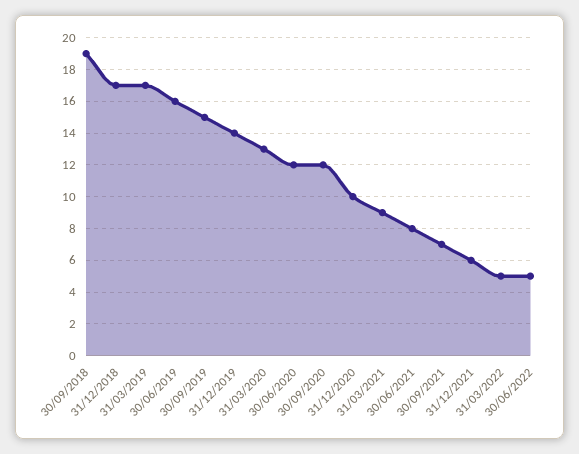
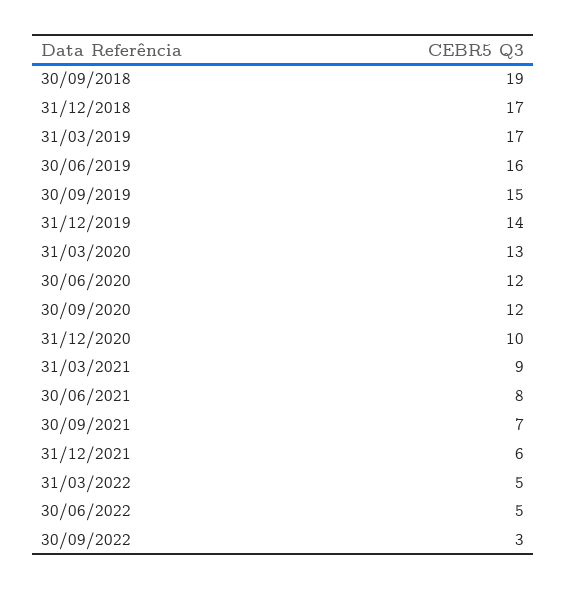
30/09/2022: none -> 3

